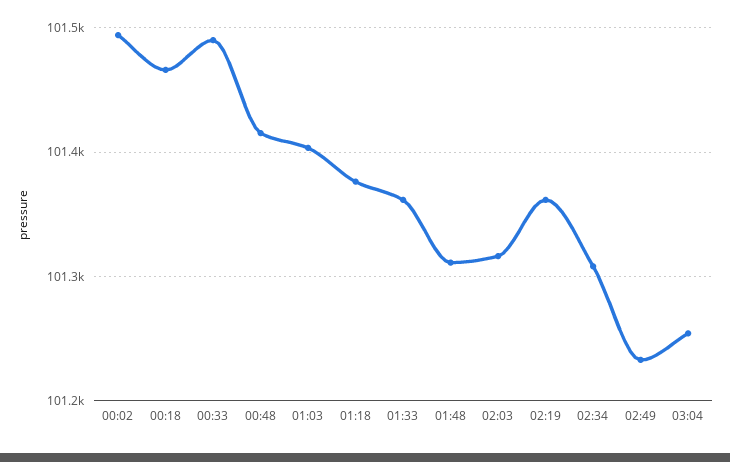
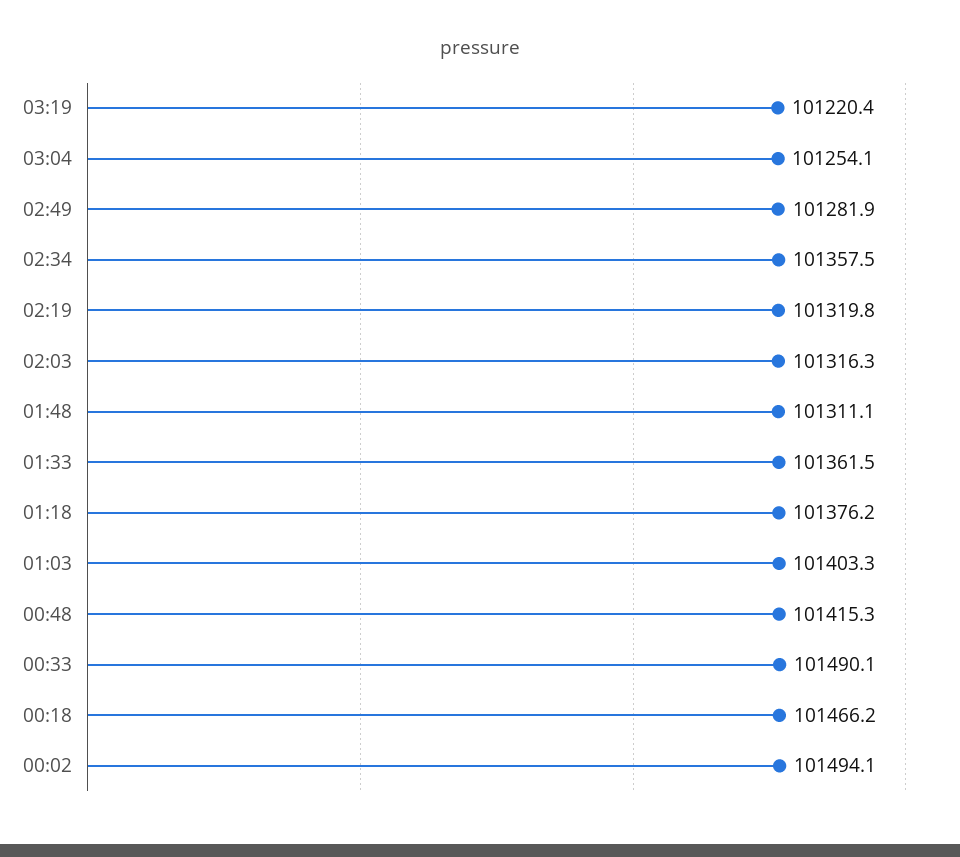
02:19: 101360 -> 101319.8
02:34: 101310 -> 101357.5
02:49: 101230 -> 101281.9
03:19: none -> 101220.4

